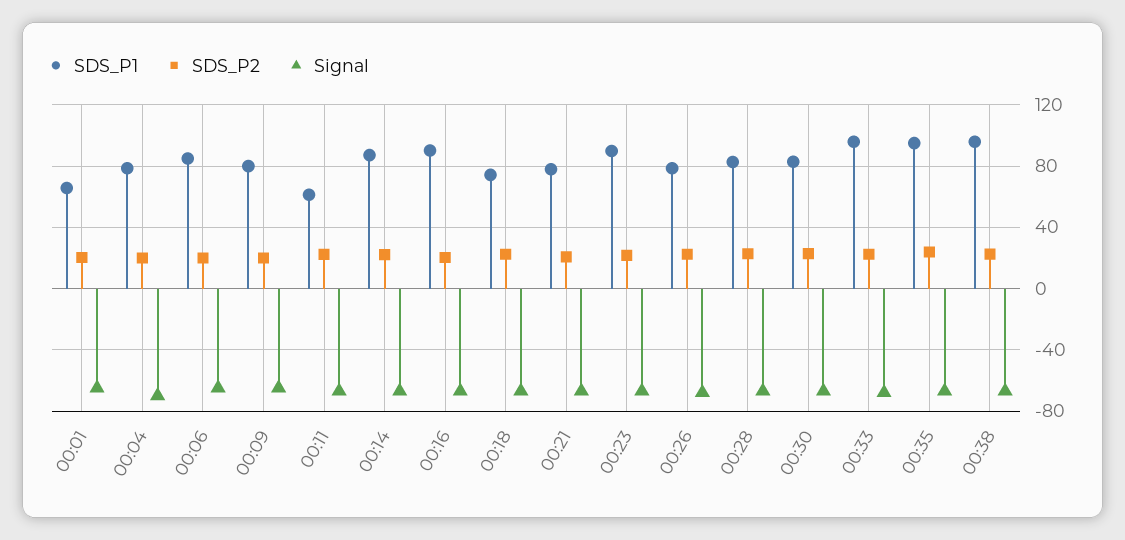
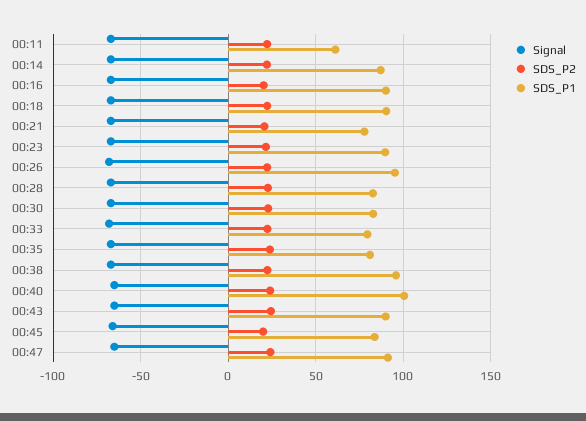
SDS_P1, 00:01: 65 -> none
SDS_P2, 00:01: 20 -> none
Signal, 00:01: -65 -> none
SDS_P1, 00:04: 80 -> none
SDS_P2, 00:04: 20 -> none
Signal, 00:04: -70 -> none
SDS_P1, 00:06: 85 -> none
SDS_P2, 00:06: 20 -> none
Signal, 00:06: -65 -> none
SDS_P1, 00:09: 80 -> none
SDS_P2, 00:09: 20 -> none
Signal, 00:09: -65 -> none
SDS_P1, 00:18: 75 -> 90
SDS_P1, 00:26: 80 -> 95
SDS_P1, 00:33: 95 -> 80
SDS_P1, 00:35: 95 -> 80
Signal, 00:40: none -> -65
SDS_P2, 00:40: none -> 25
SDS_P1, 00:40: none -> 100
Signal, 00:43: none -> -65
SDS_P2, 00:43: none -> 25
SDS_P1, 00:43: none -> 90
Signal, 00:45: none -> -65
SDS_P2, 00:45: none -> 20
SDS_P1, 00:45: none -> 85
Signal, 00:47: none -> -65
SDS_P2, 00:47: none -> 25
SDS_P1, 00:47: none -> 90

